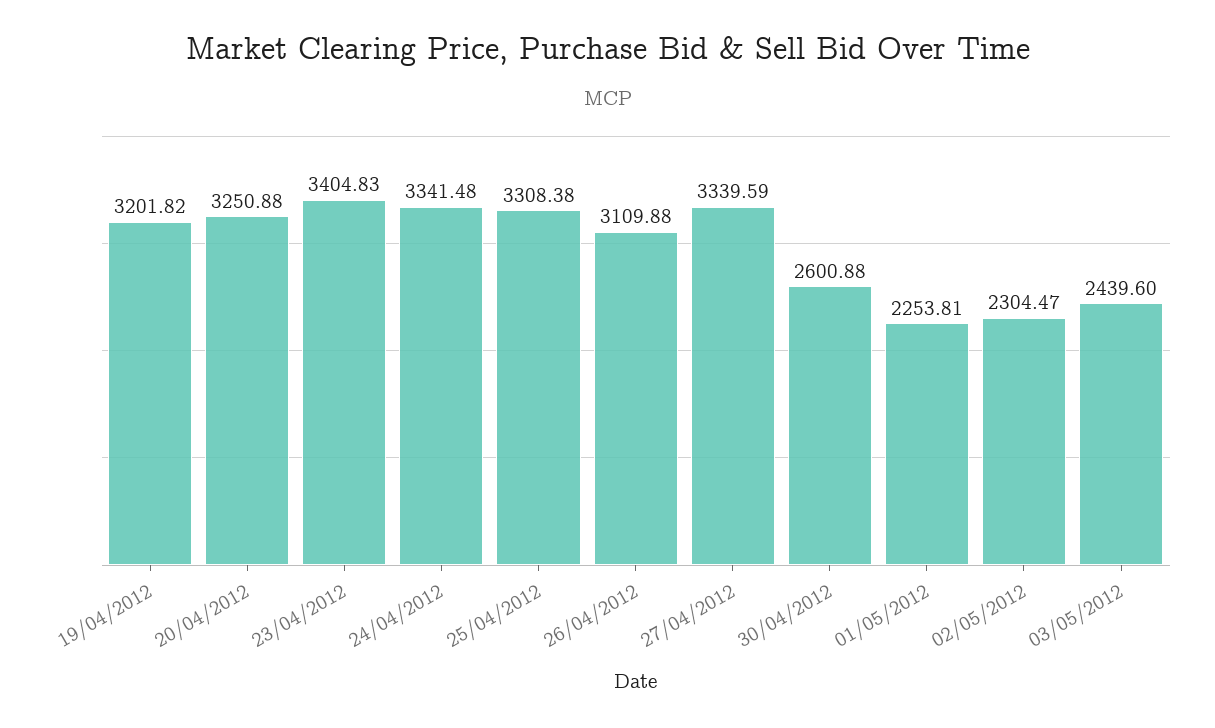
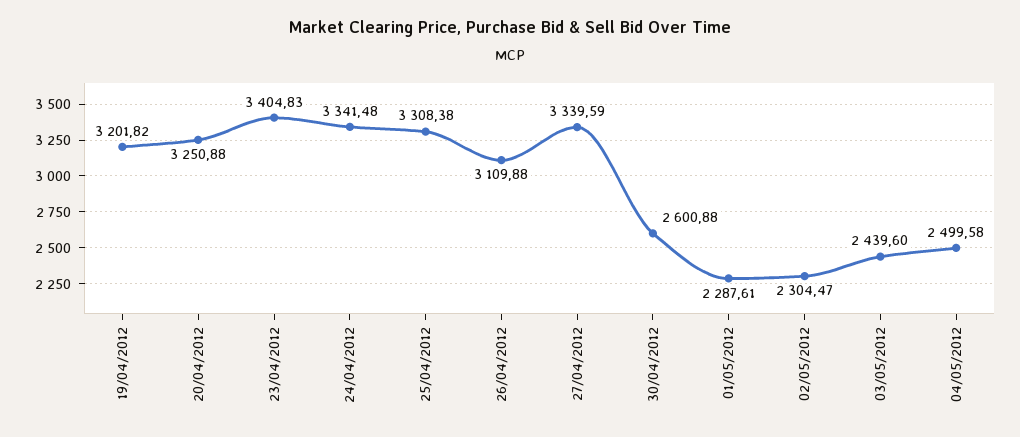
01/05/2012: 2253.81 -> 2287.61
04/05/2012: none -> 2499.58

